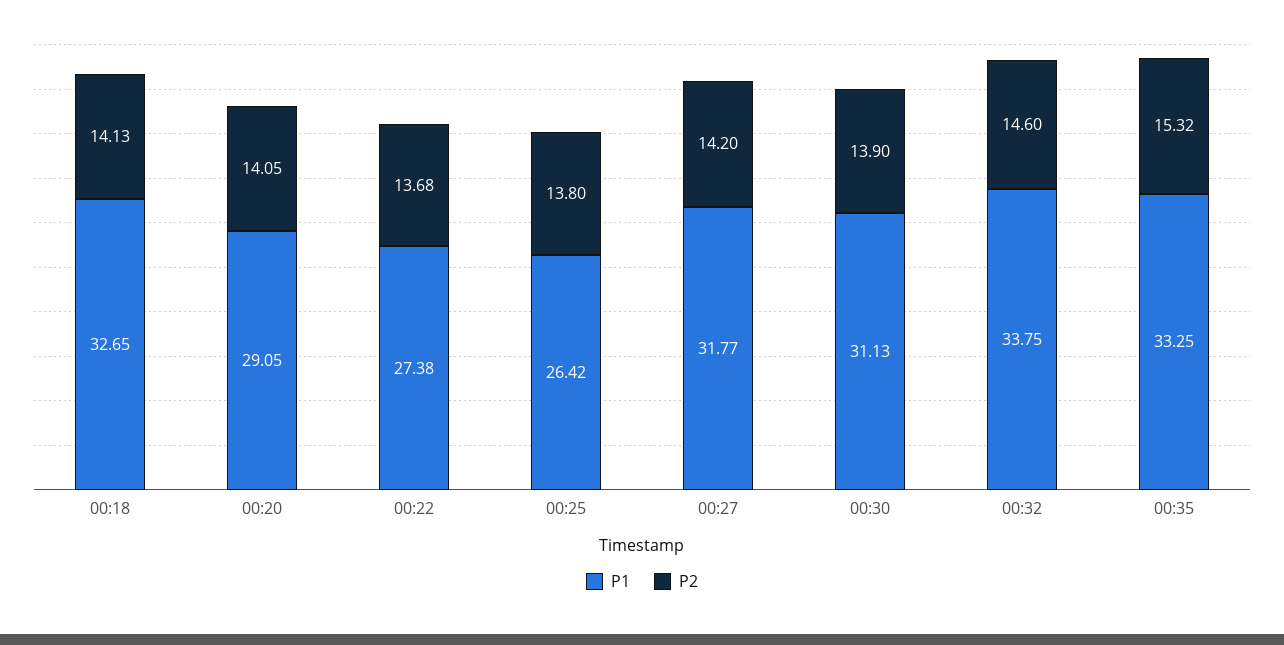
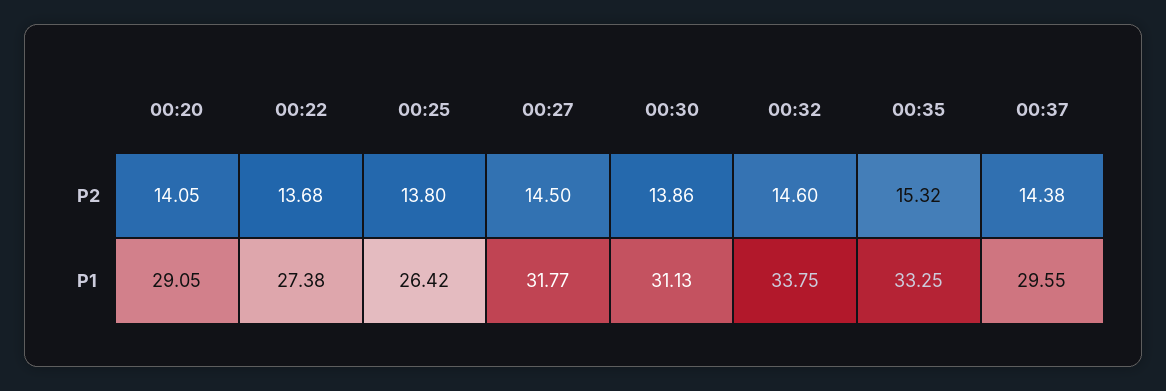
P1, 00:18: 32.65 -> none
P2, 00:18: 14.13 -> none
P2, 00:27: 14.2 -> 14.5
P2, 00:30: 13.9 -> 13.86
P2, 00:37: none -> 14.38
P1, 00:37: none -> 29.55

